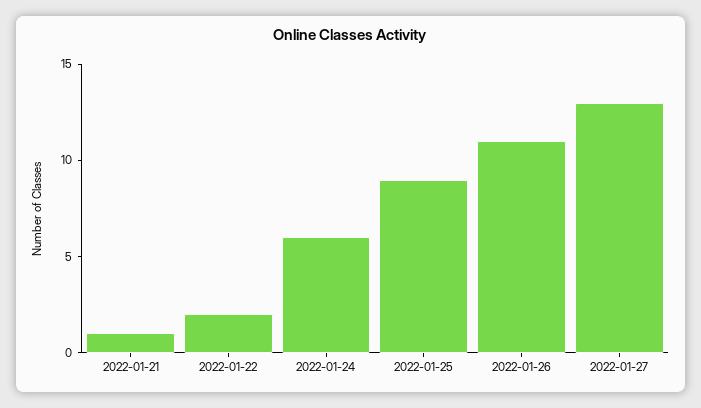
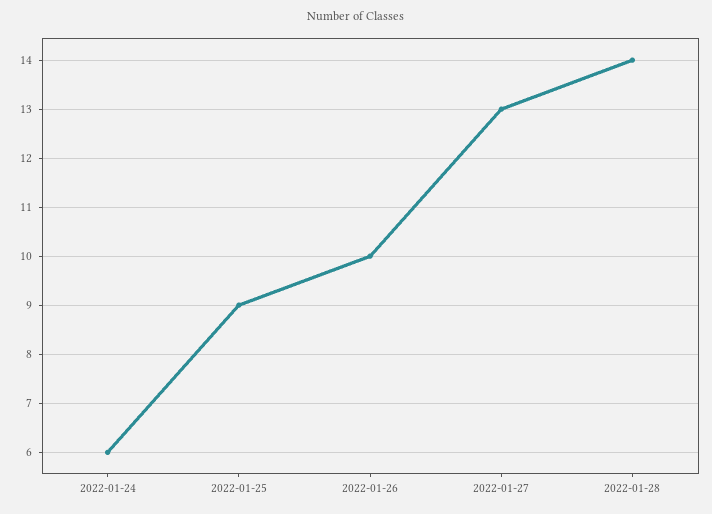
2022-01-21: 1 -> none
2022-01-22: 2 -> none
2022-01-26: 11 -> 10
2022-01-28: none -> 14

